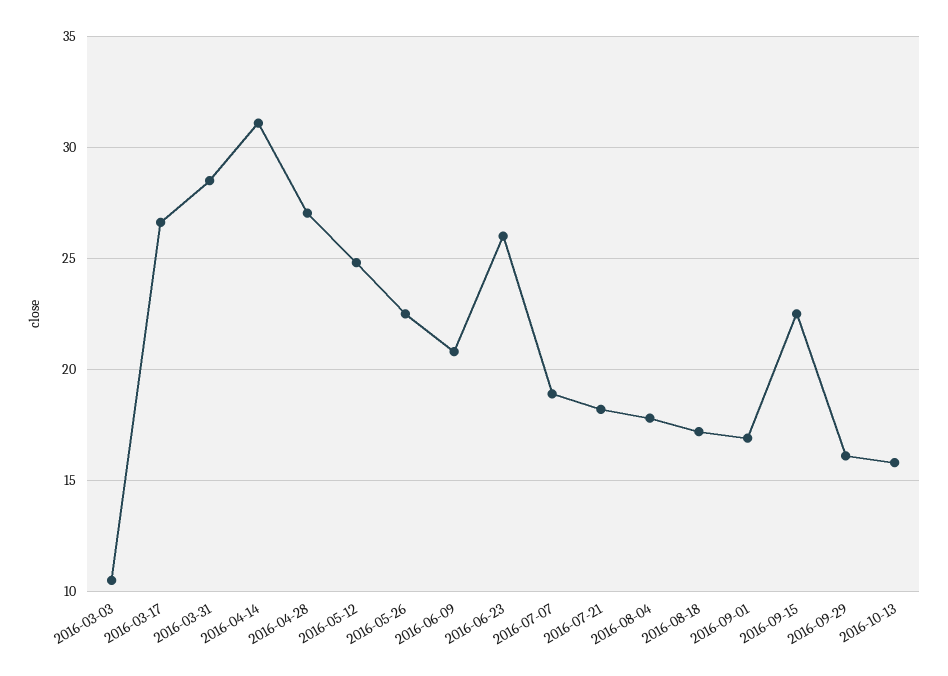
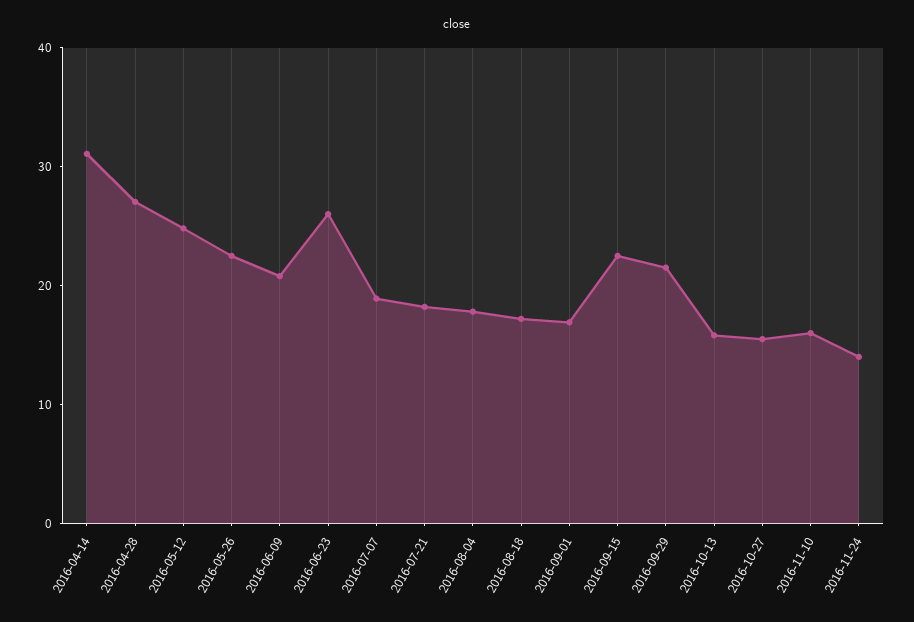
2016-03-03: 10.5 -> none
2016-03-17: 26.5 -> none
2016-03-31: 28.5 -> none
2016-09-29: 16 -> 22
2016-10-27: none -> 16
2016-11-10: none -> 16
2016-11-24: none -> 14

